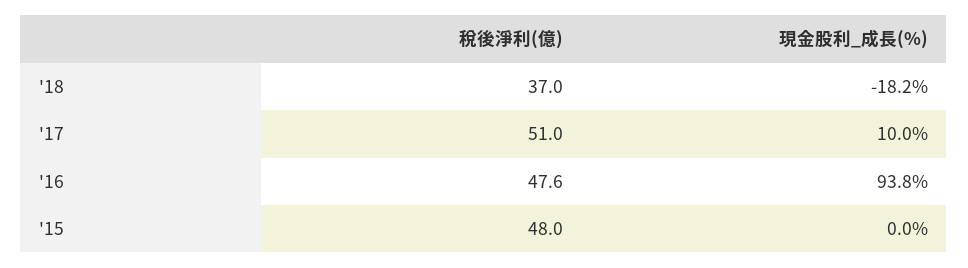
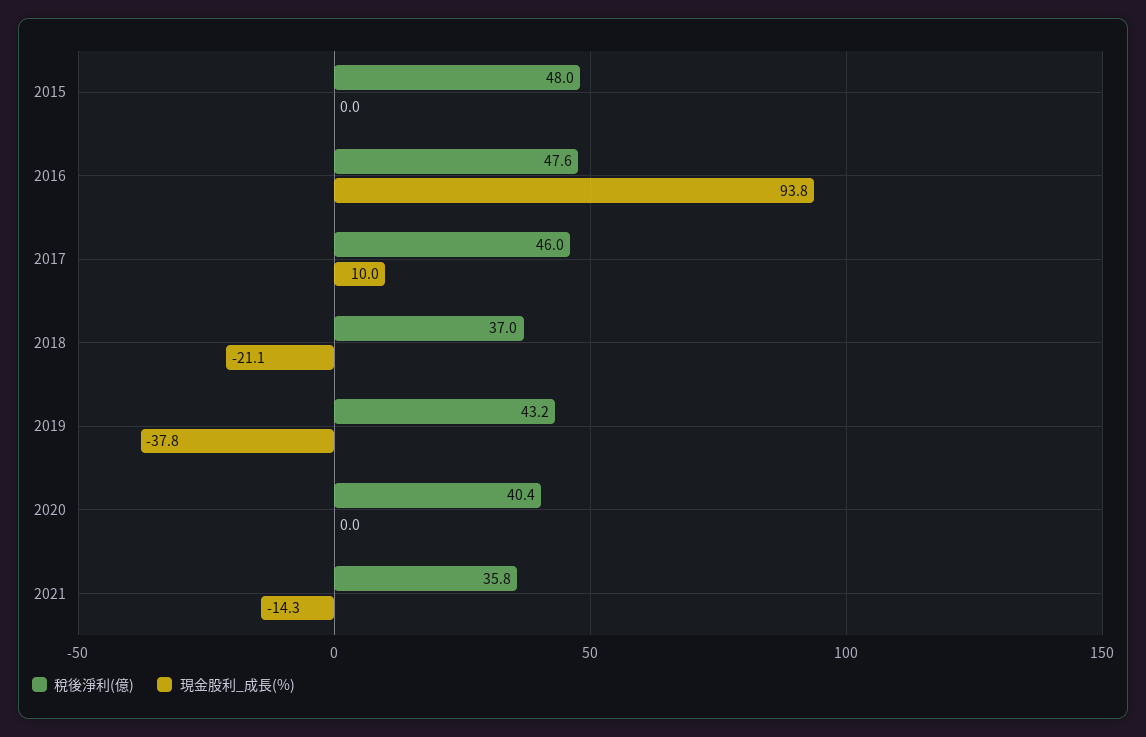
現金股利_成長(%), '18: -18.2 -> -21.1
稅後淨利(億), '17: 51 -> 46
稅後淨利(億), 2019: none -> 43.2
現金股利_成長(%), 2019: none -> -37.8
稅後淨利(億), 2020: none -> 40.4
現金股利_成長(%), 2020: none -> 0
稅後淨利(億), 2021: none -> 35.8
現金股利_成長(%), 2021: none -> -14.3

